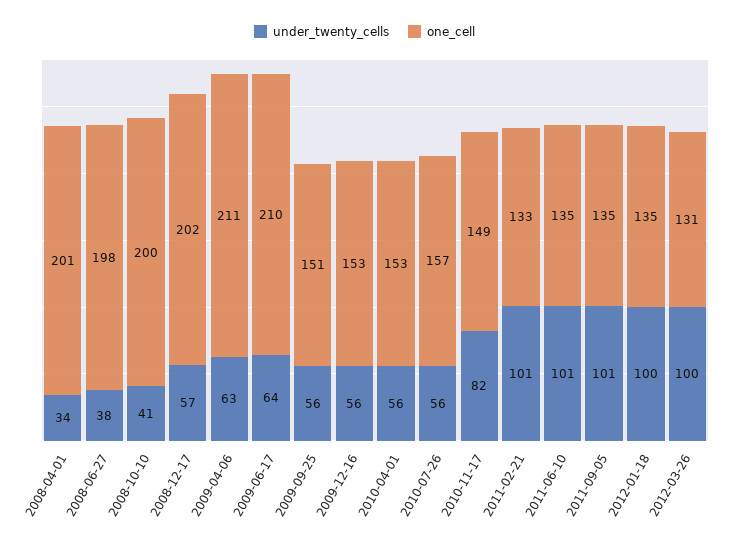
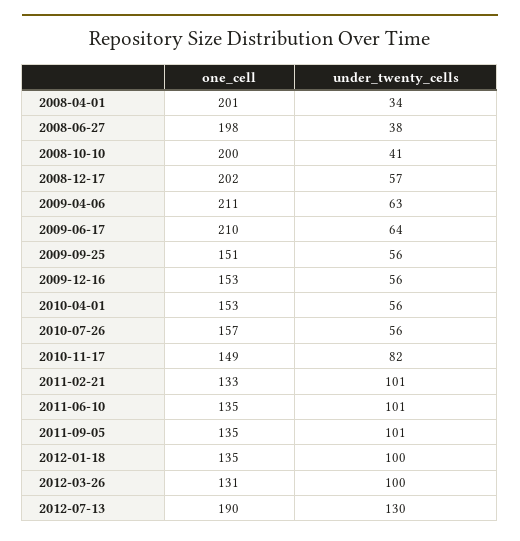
one_cell, 2012-07-13: none -> 190
under_twenty_cells, 2012-07-13: none -> 130

